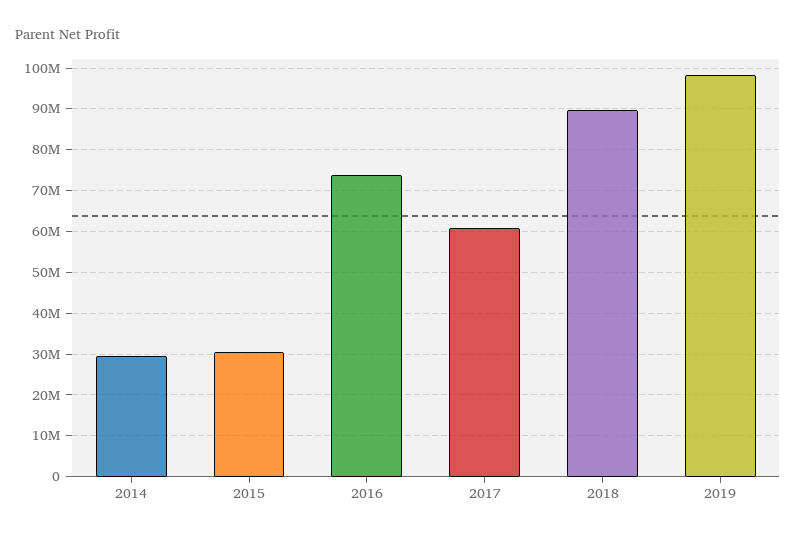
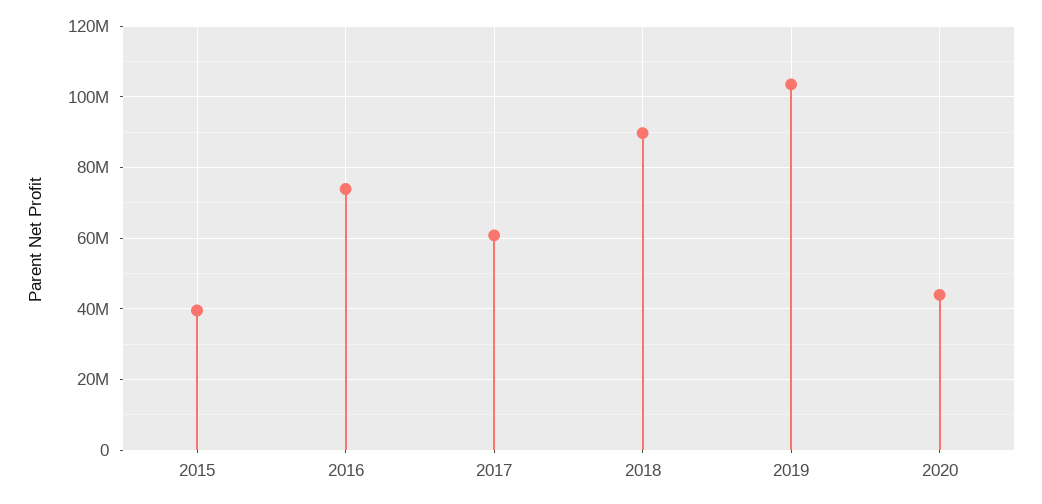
2014: 30000000 -> none
2015: 30000000 -> 40000000
2019: 98000000 -> 104000000
2020: none -> 44000000

